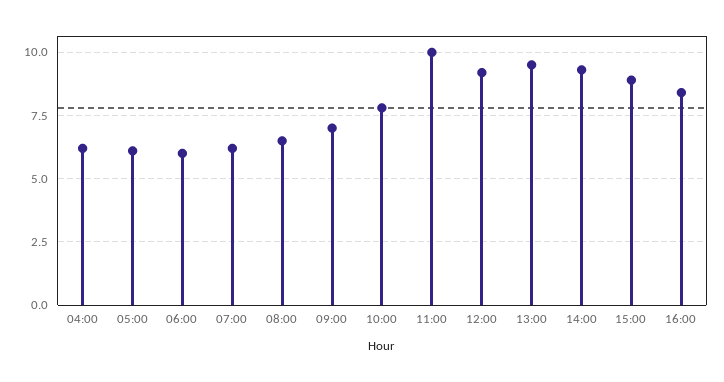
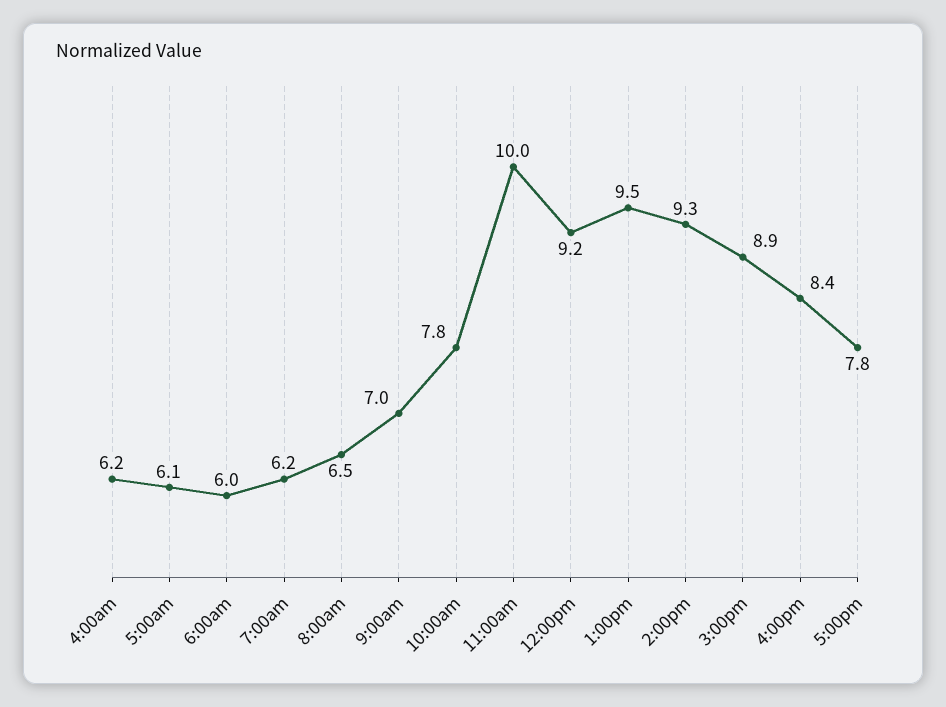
5:00pm: none -> 7.8

